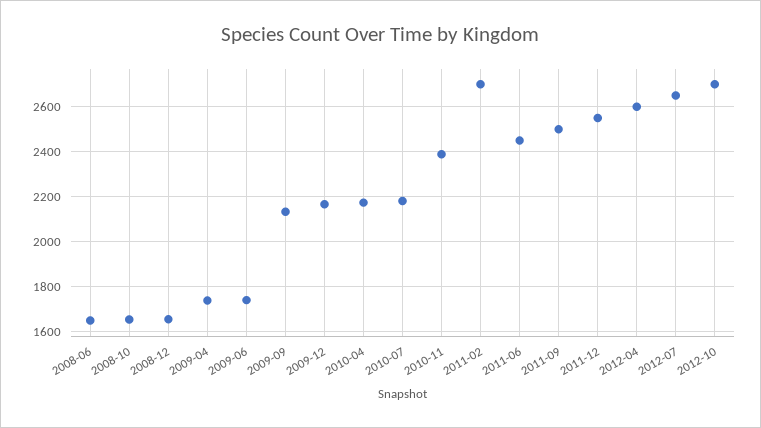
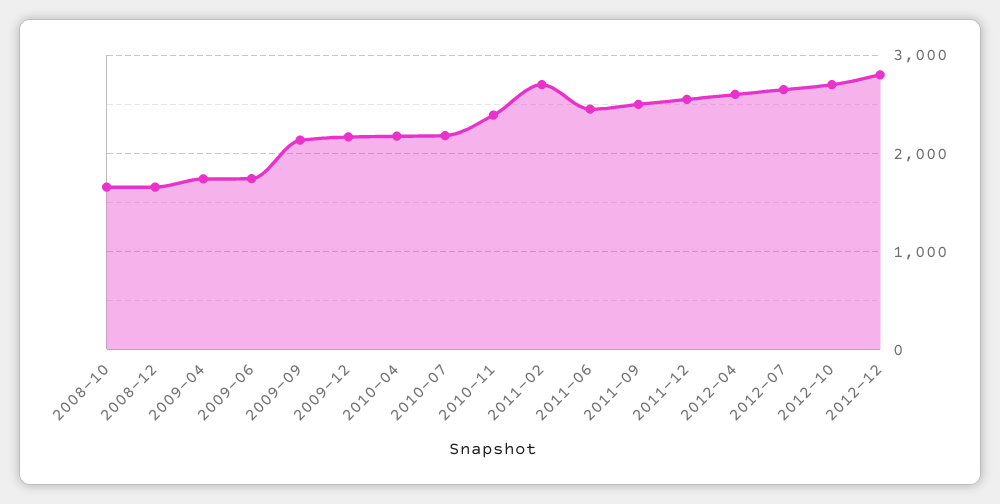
2008-06: 1650 -> none
2012-12: none -> 2800

